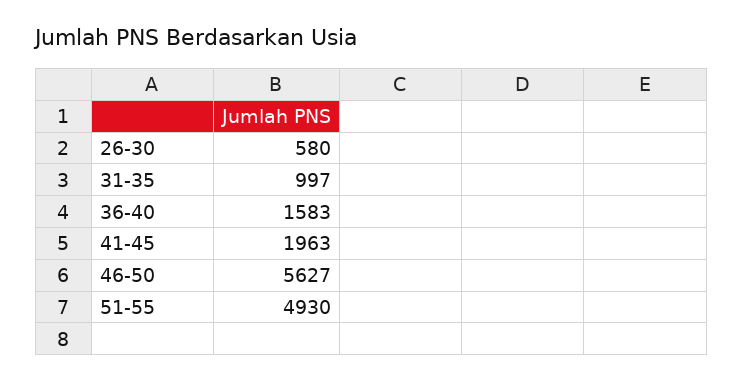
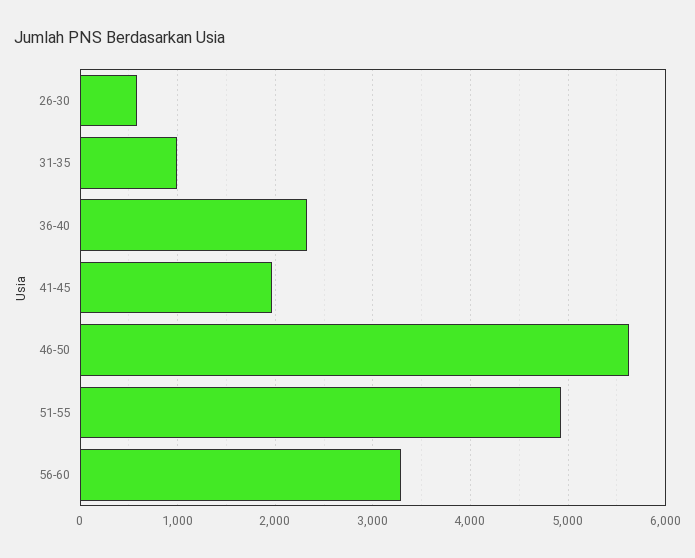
36-40: 1583 -> 2300
56-60: none -> 3300

